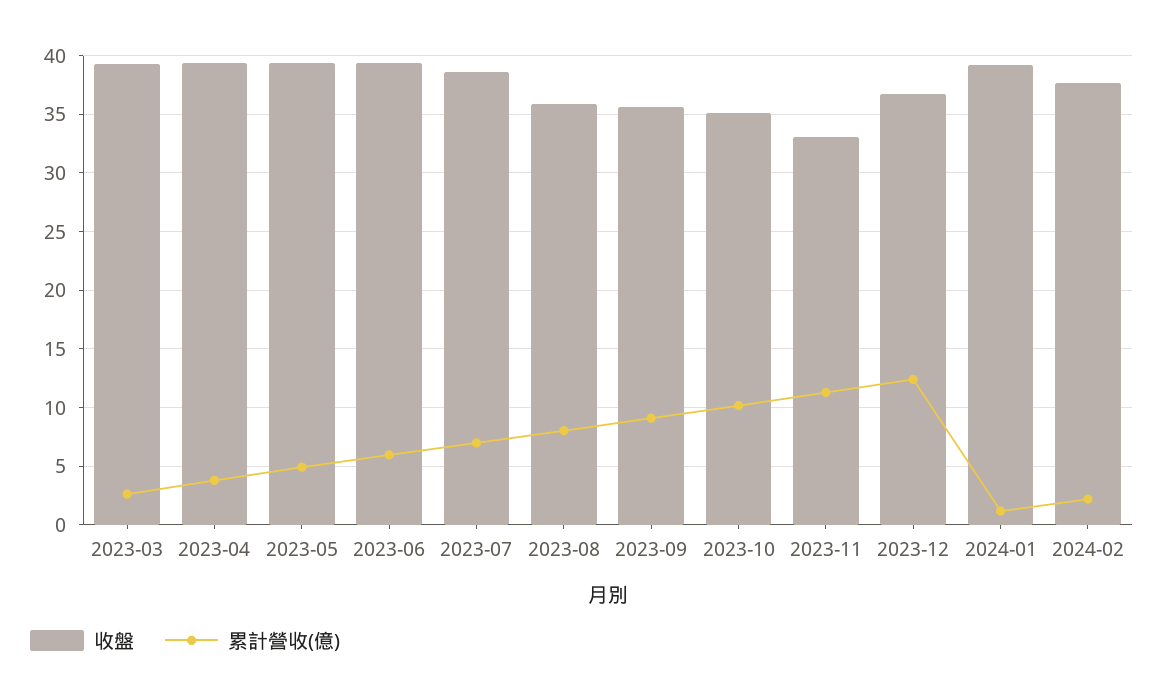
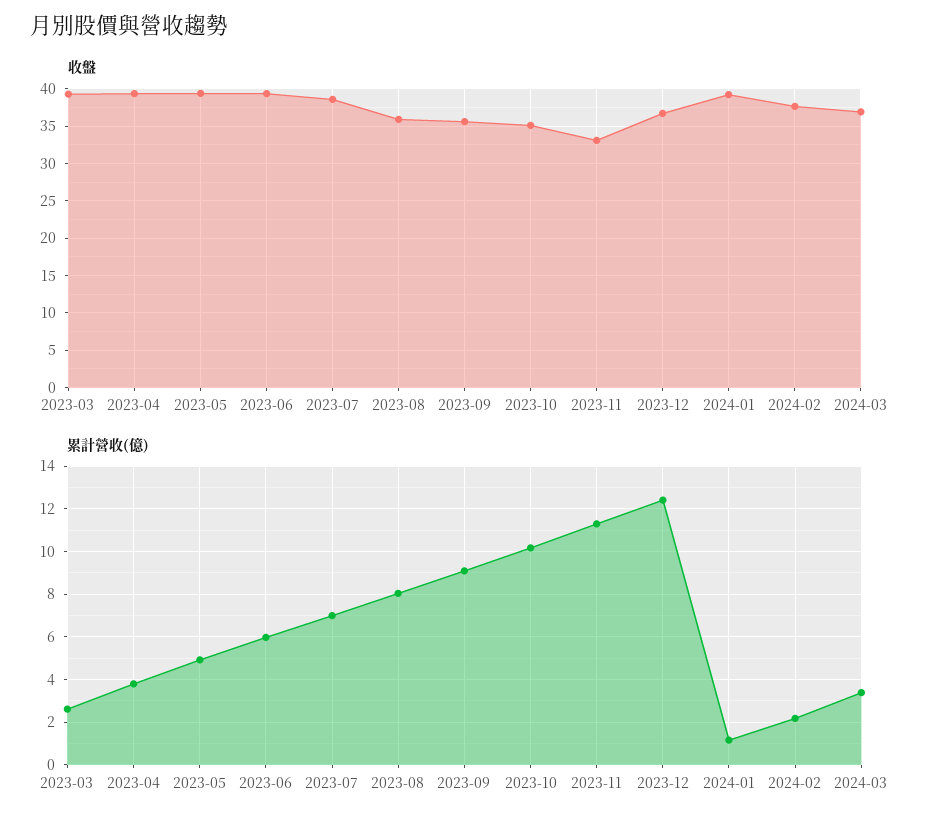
收盤, 2024-03: none -> 37
累計營收(億), 2024-03: none -> 3.5

